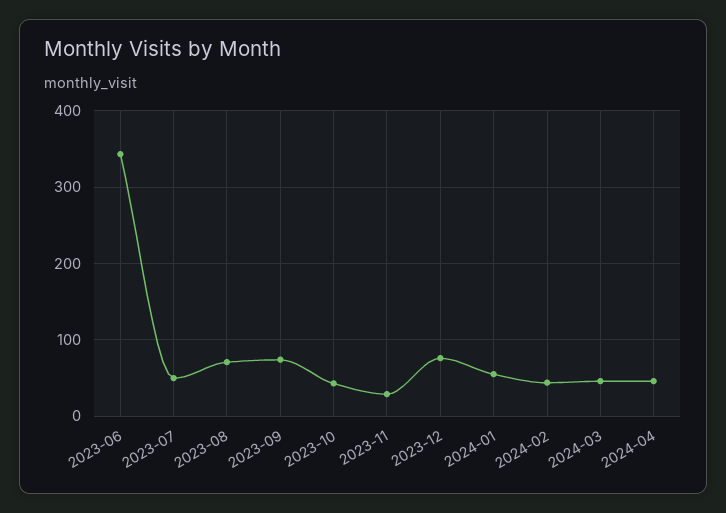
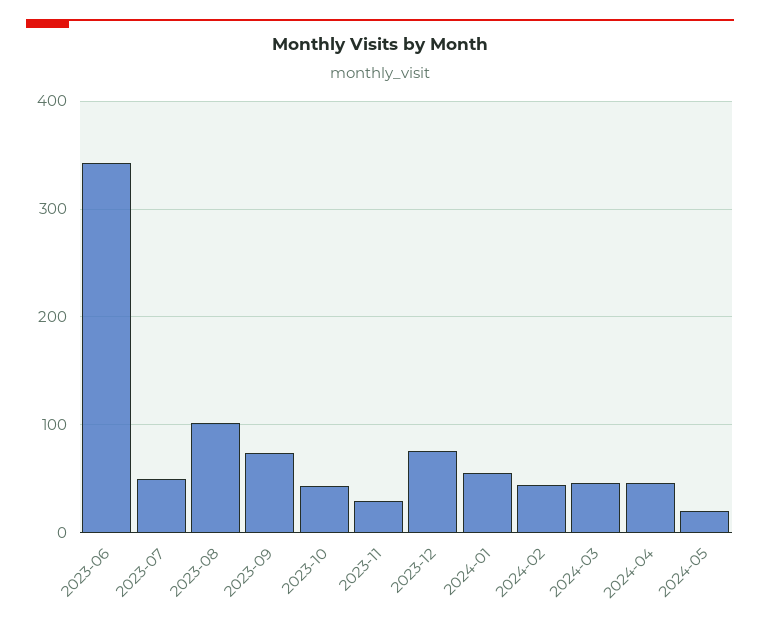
2023-08: 70 -> 100
2024-05: none -> 20

